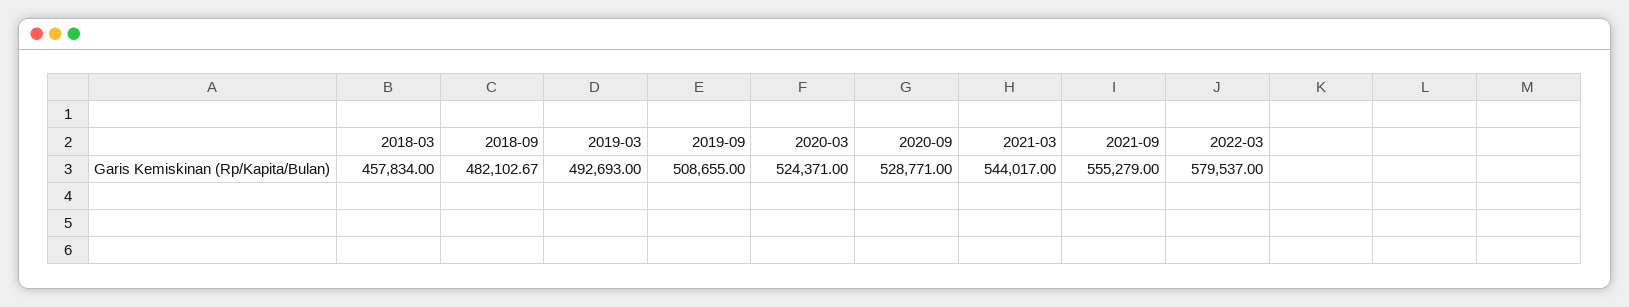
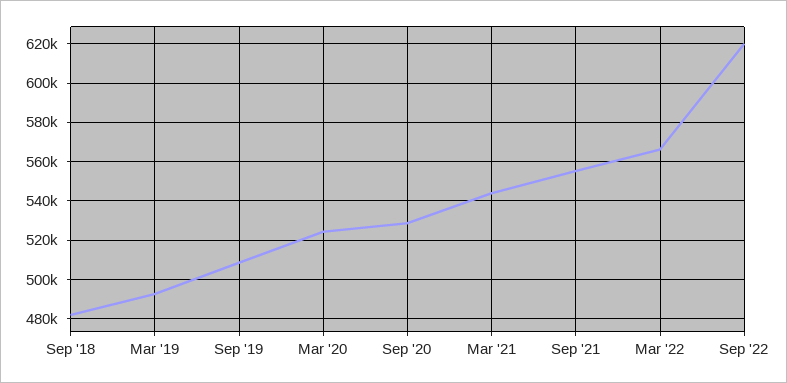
2018-03: 457834 -> none
2022-03: 579537 -> 565000
Sep '22: none -> 620000

